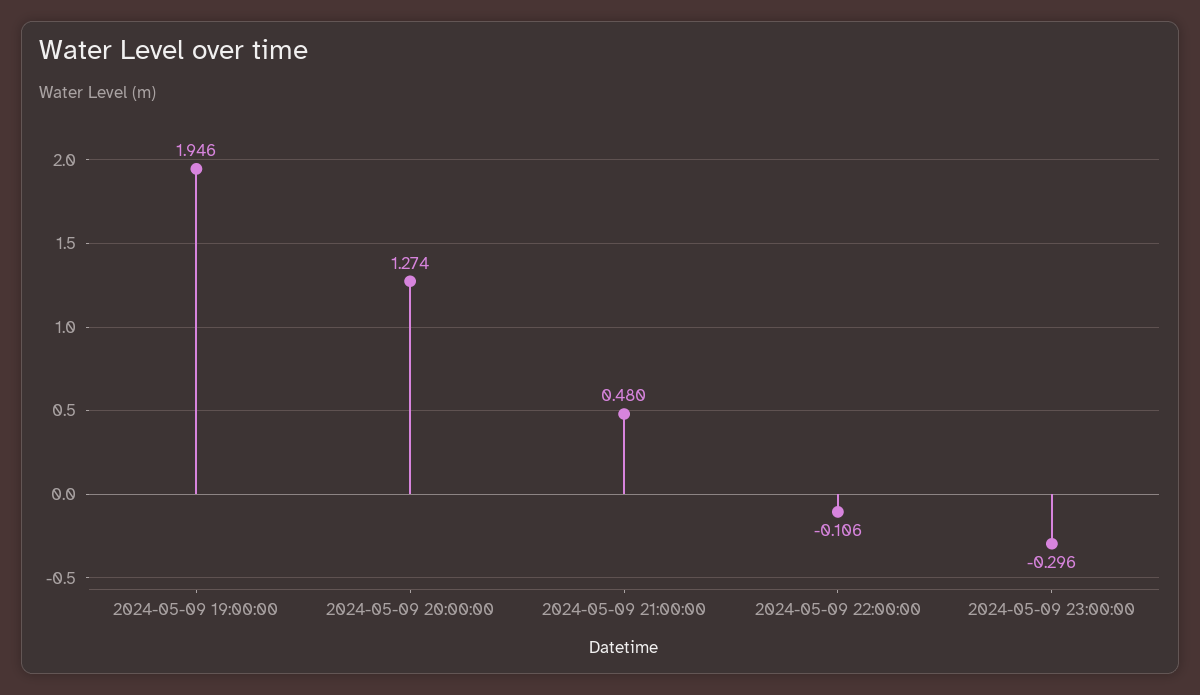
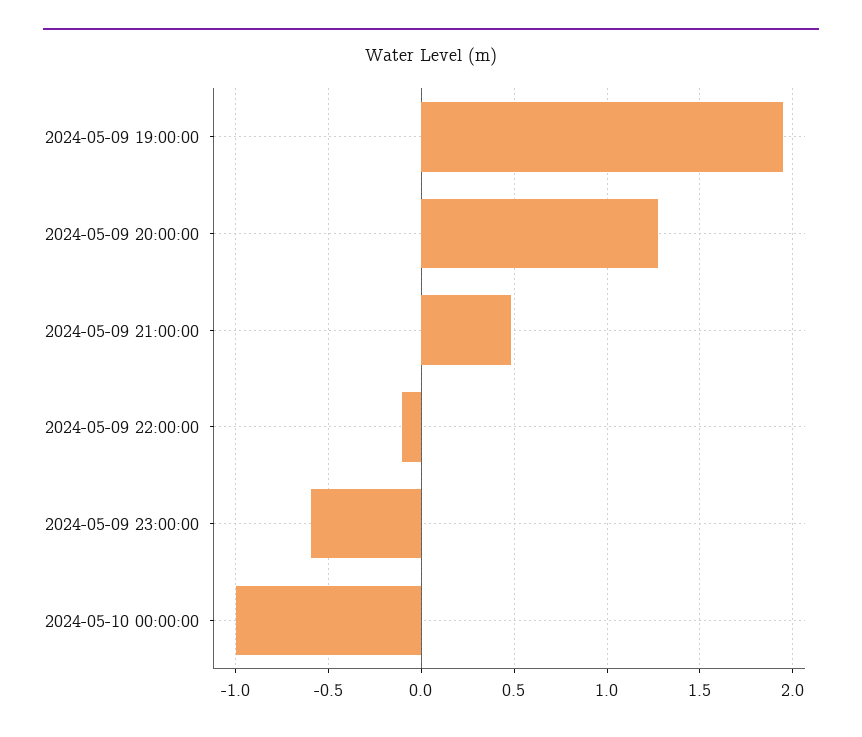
2024-05-09 23:00:00: -0.296 -> -0.6
2024-05-10 00:00:00: none -> -1

